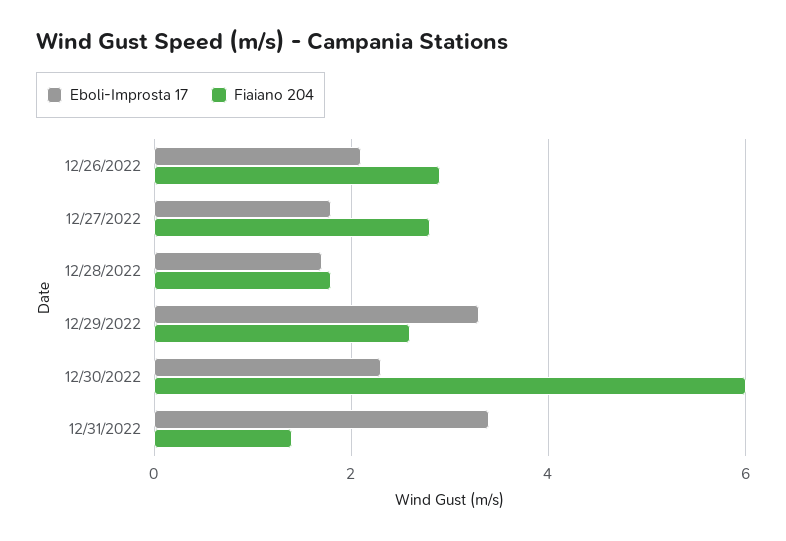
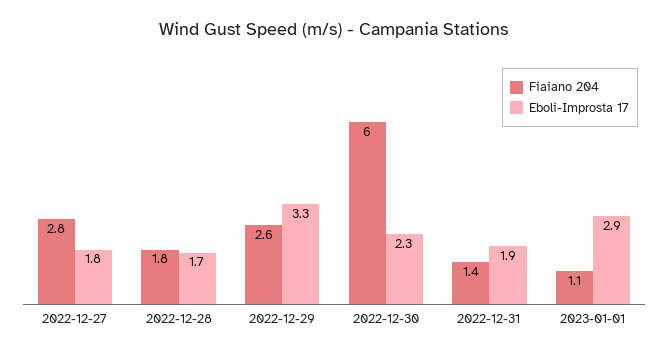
Eboli-Improsta 17, 12/26/2022: 2 -> none
Fiaiano 204, 12/26/2022: 3 -> none
Eboli-Improsta 17, 12/31/2022: 3.5 -> 1.9
Fiaiano 204, 2023-01-01: none -> 1.1
Eboli-Improsta 17, 2023-01-01: none -> 2.9

